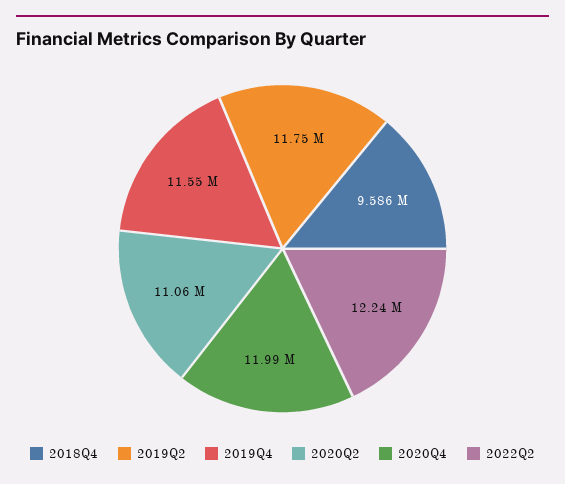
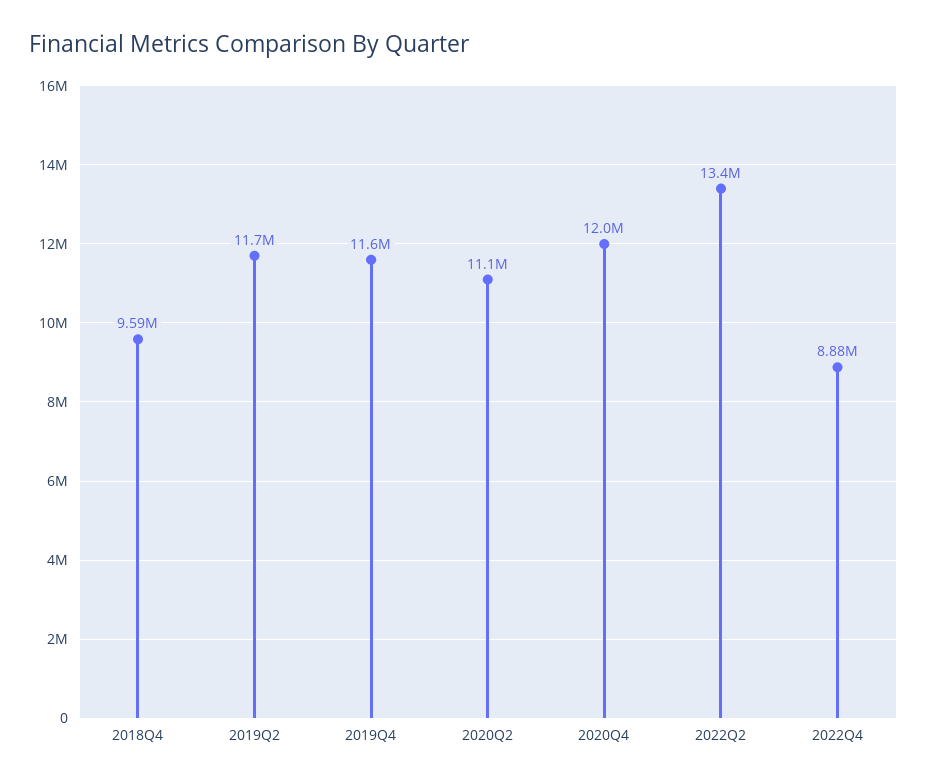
2022Q2: 12240000 -> 13400000
2022Q4: none -> 8880000

